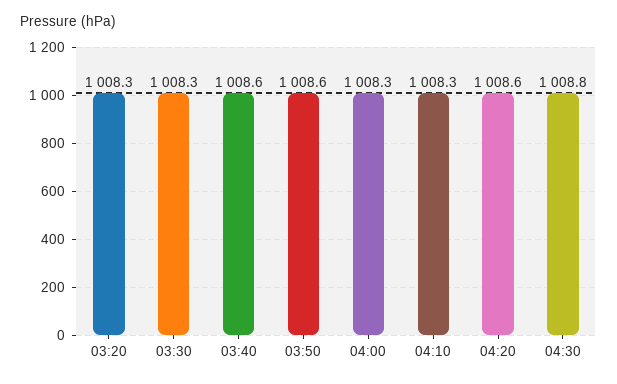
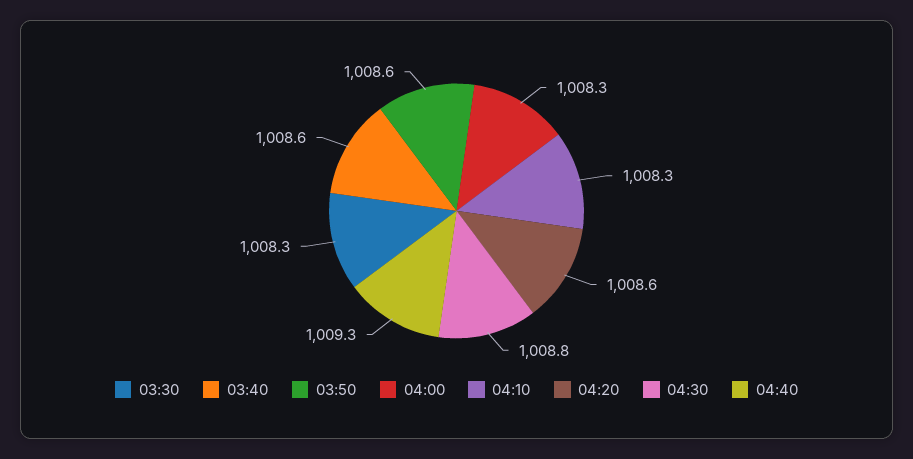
03:20: 1008.3 -> none
04:40: none -> 1009.3

